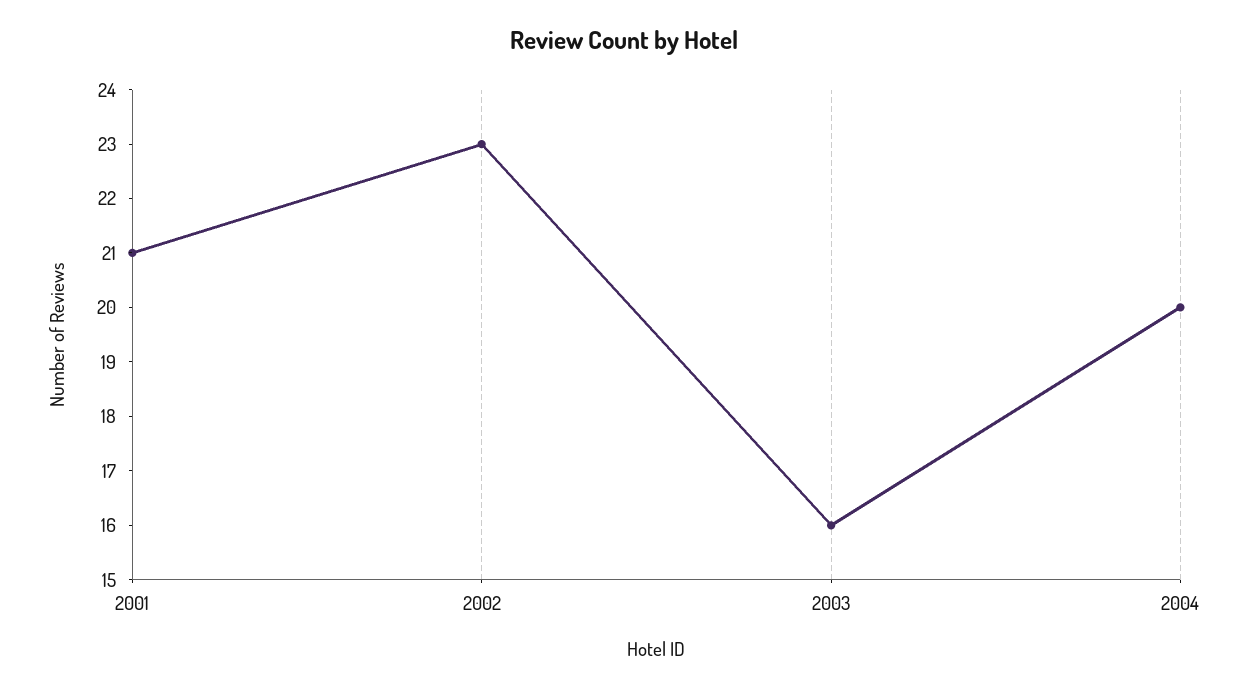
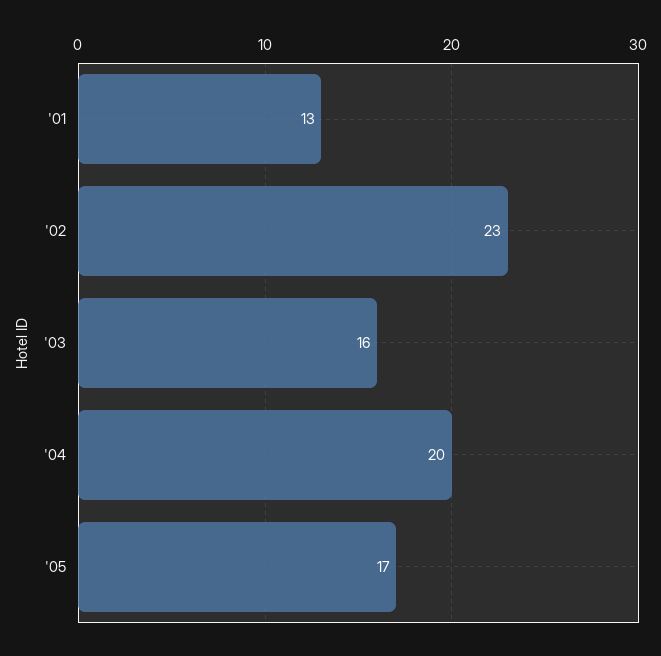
2001: 21 -> 13
'05: none -> 17

